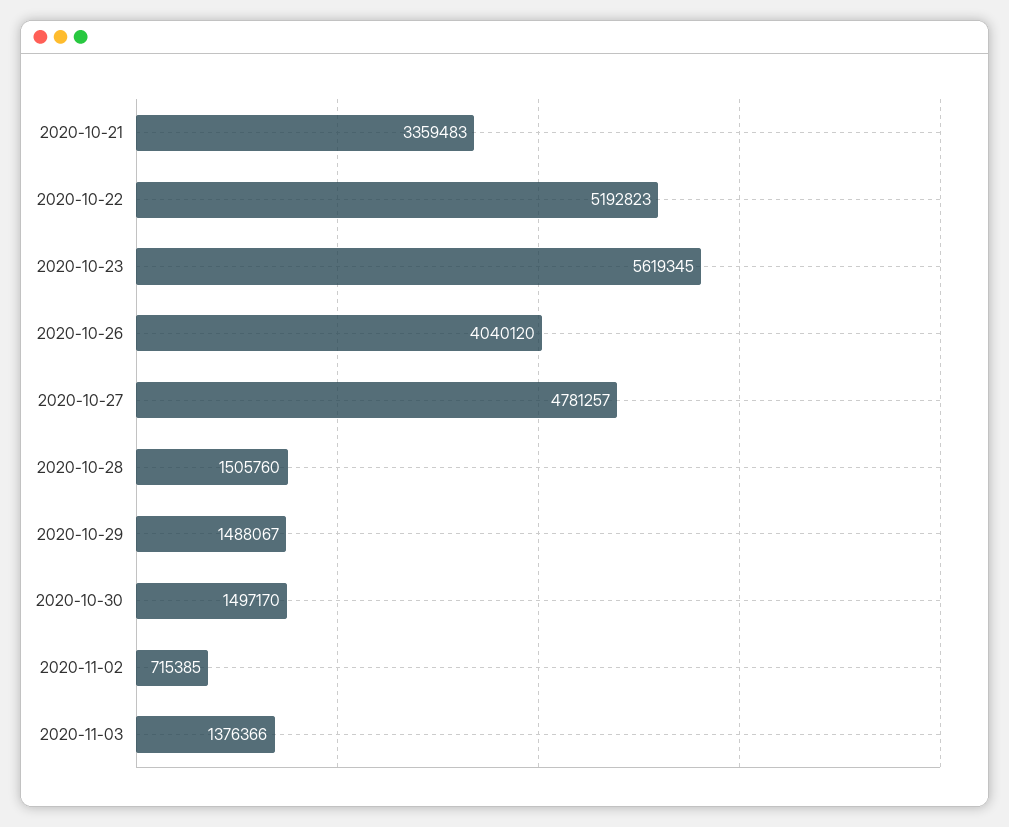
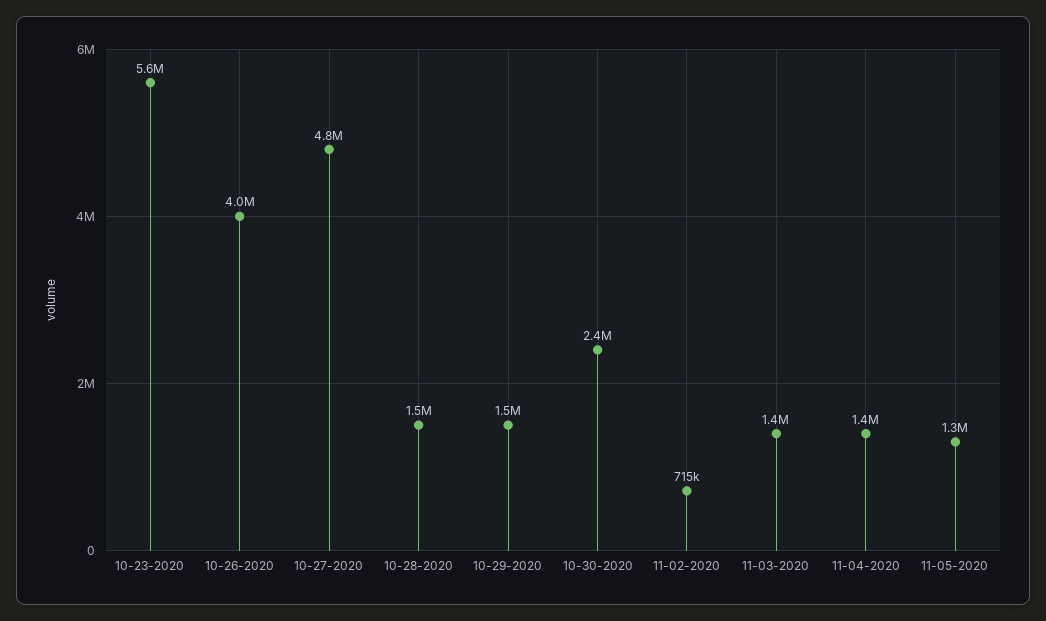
2020-10-21: 3359483 -> none
2020-10-22: 5192823 -> none
2020-10-30: 1497170 -> 2400000
11-04-2020: none -> 1400000
11-05-2020: none -> 1300000

